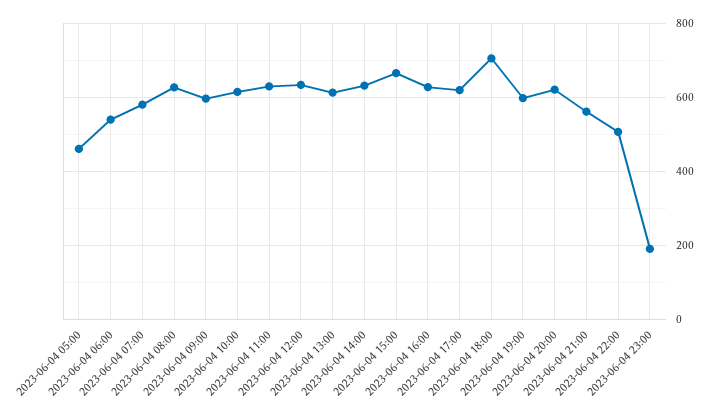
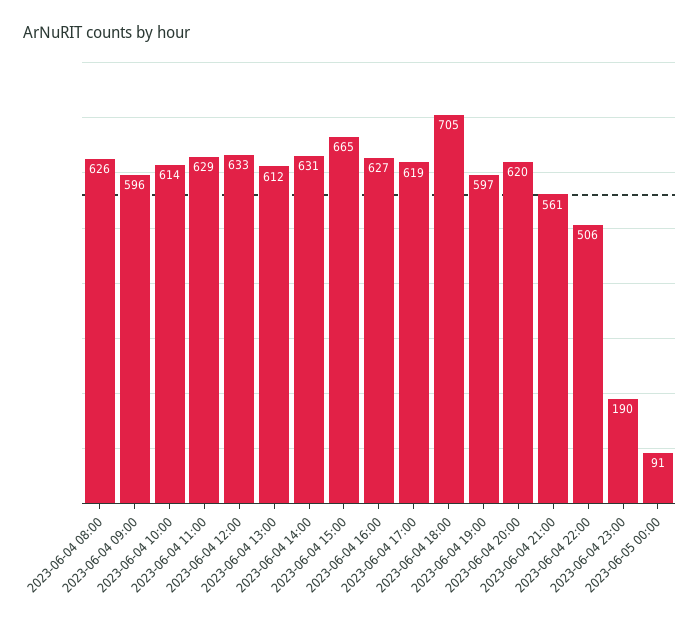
2023-06-04 05:00: 460 -> none
2023-06-04 06:00: 540 -> none
2023-06-04 07:00: 580 -> none
2023-06-05 00:00: none -> 91

